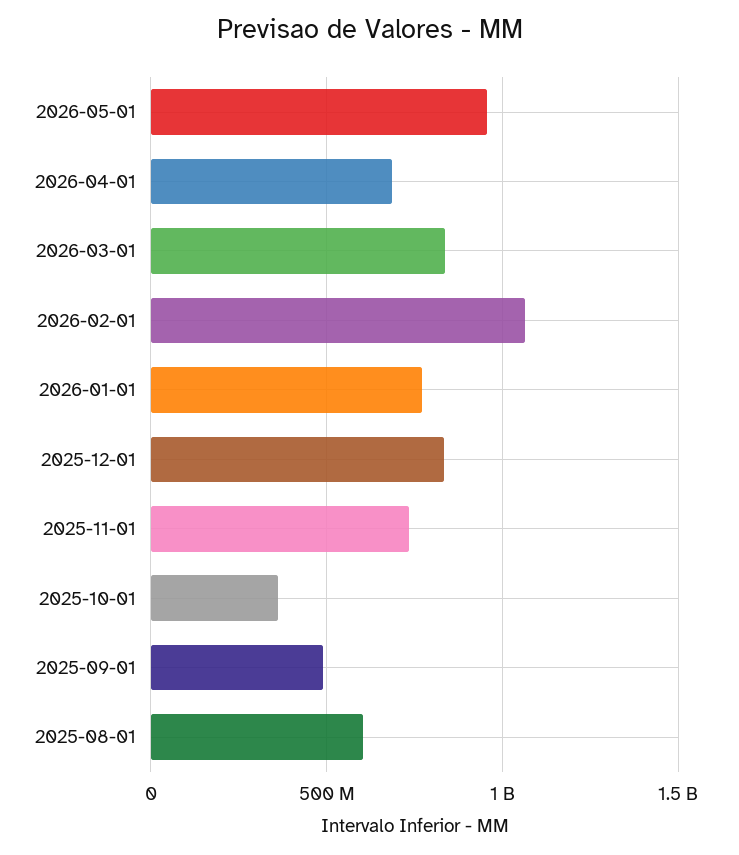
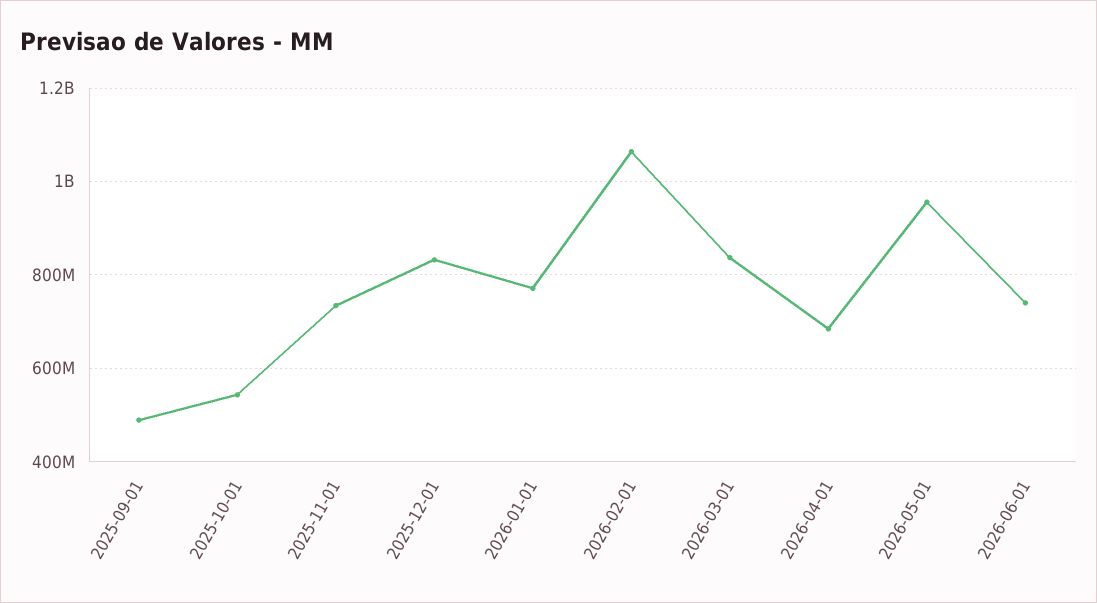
2025-10-01: 350000000 -> 540000000
2025-08-01: 600000000 -> none
2026-06-01: none -> 740000000

